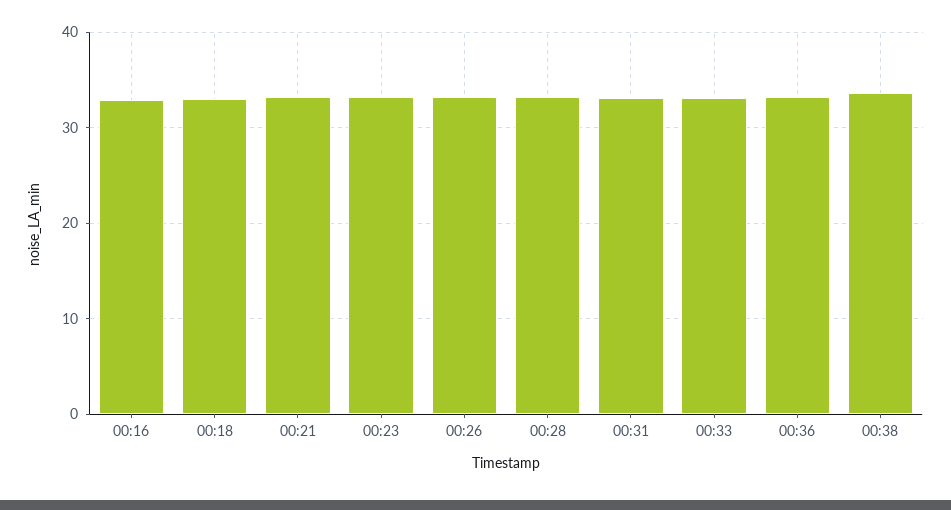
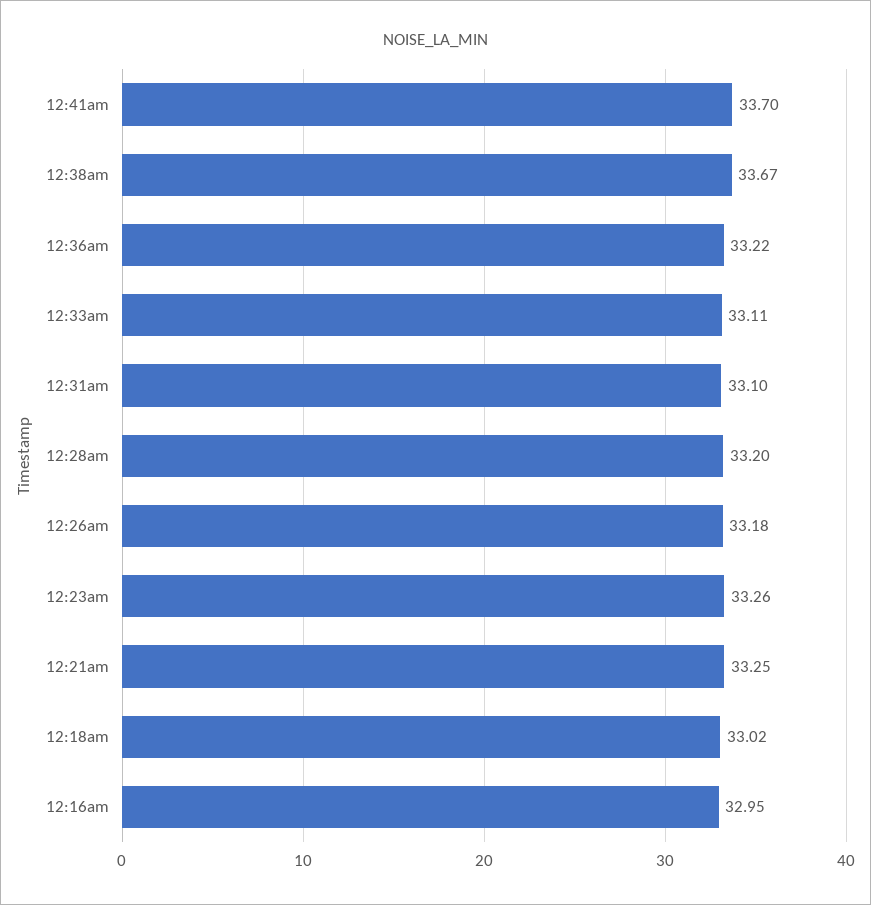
12:41am: none -> 33.7

